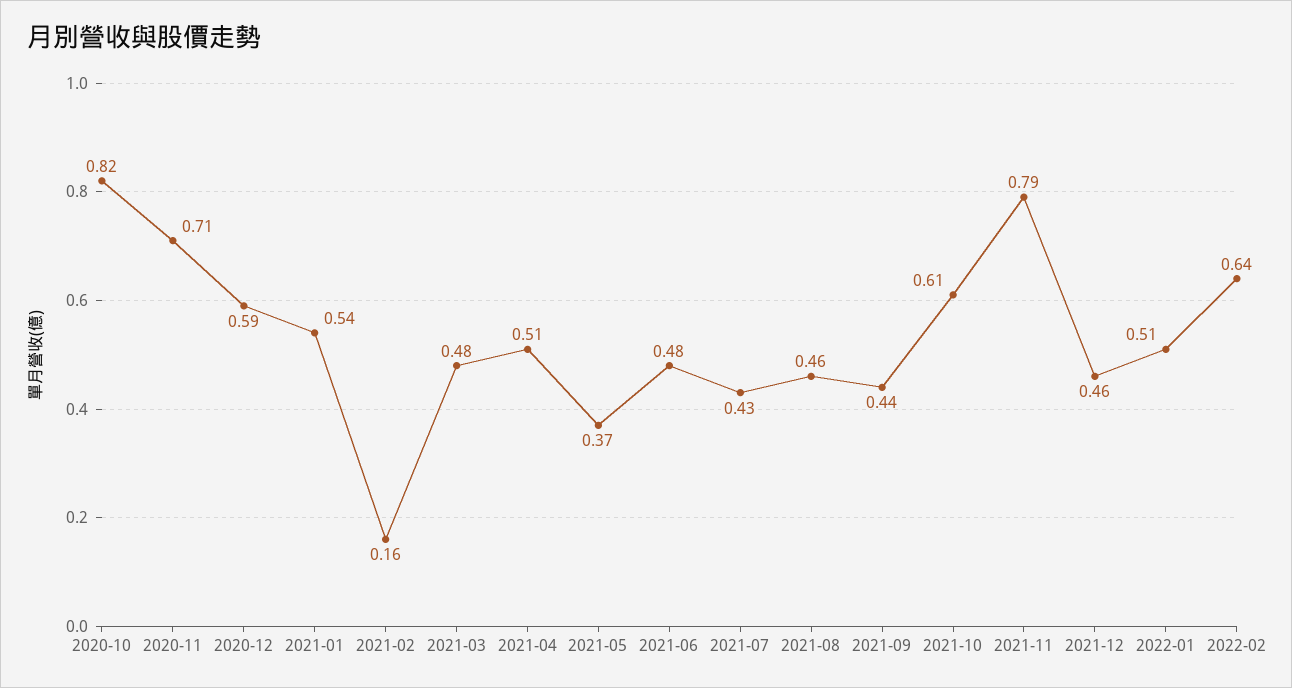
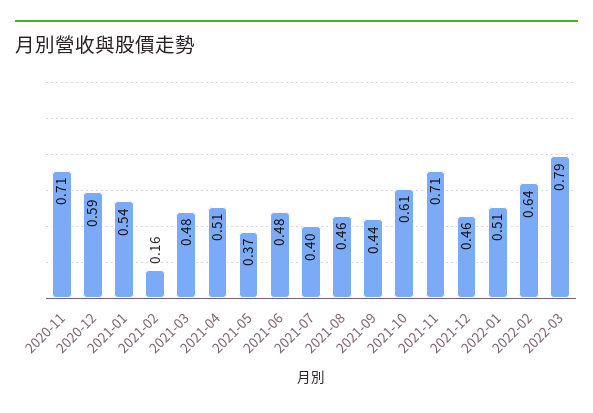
2020-10: 0.82 -> none
2021-07: 0.43 -> 0.4
2021-11: 0.79 -> 0.71
2022-03: none -> 0.79

